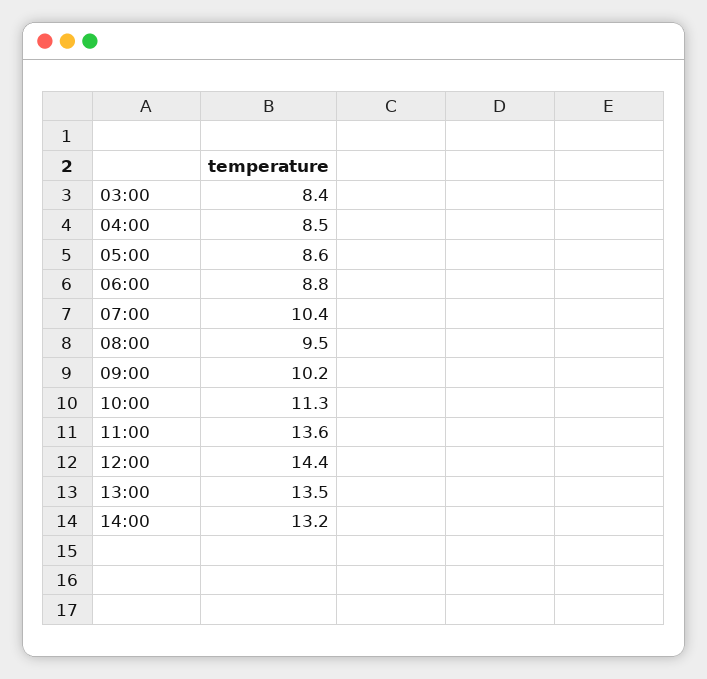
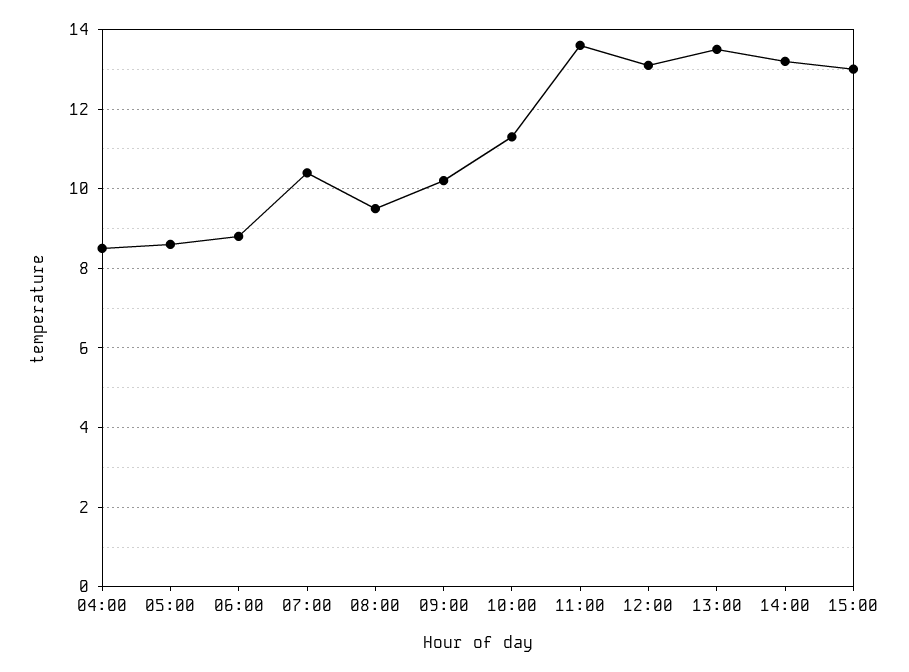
03:00: 8.4 -> none
12:00: 14.4 -> 13
15:00: none -> 13

